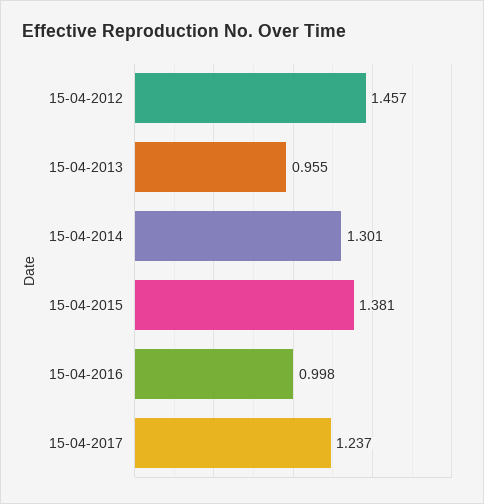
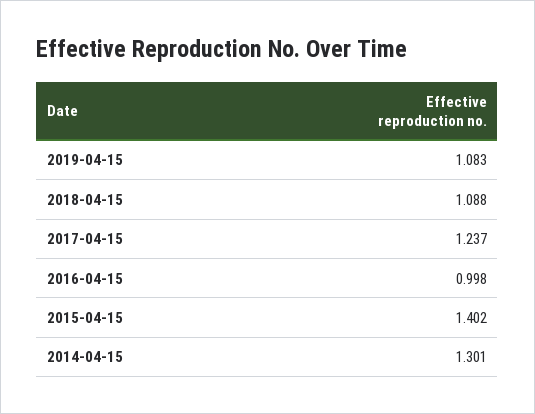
15-04-2012: 1.457 -> none
15-04-2013: 0.955 -> none
15-04-2015: 1.381 -> 1.402
2019-04-15: none -> 1.083
2018-04-15: none -> 1.088

